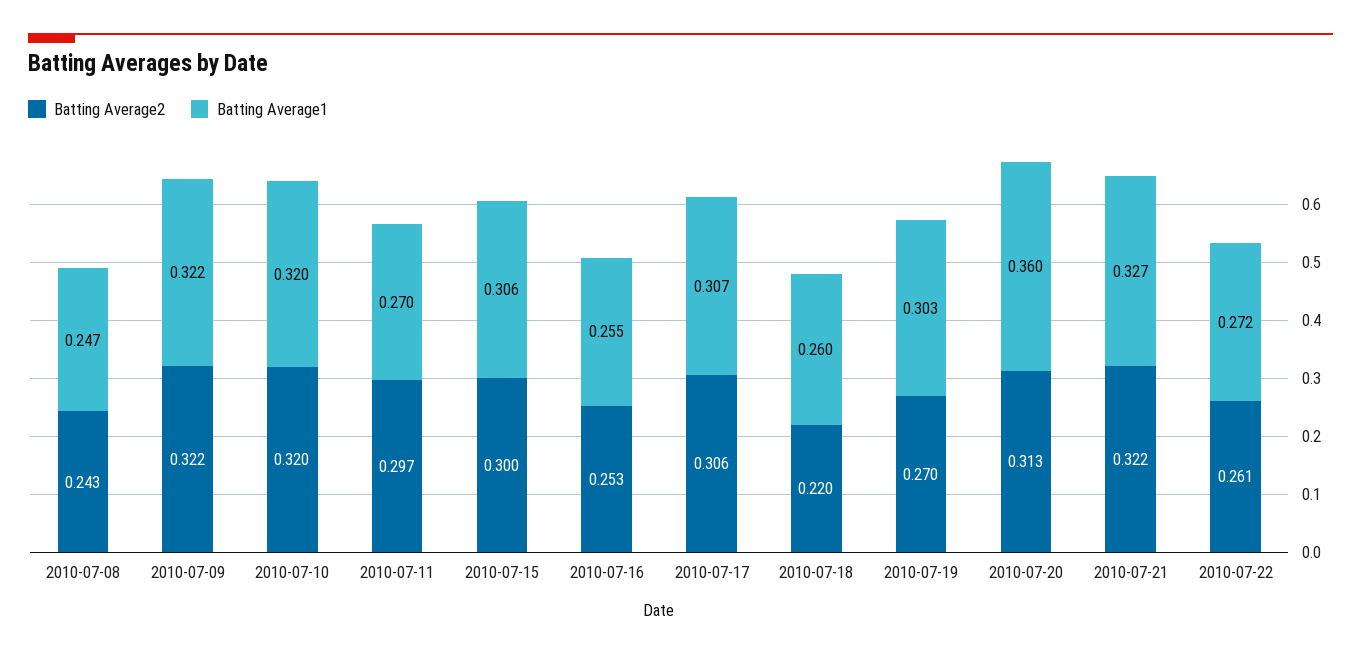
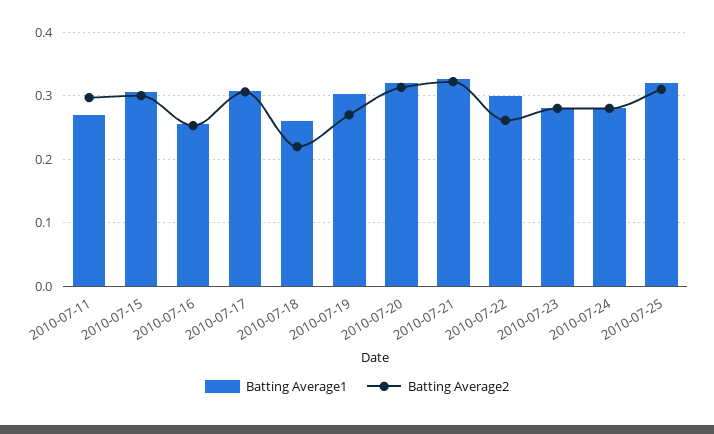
Batting Average2, 2010-07-08: 0.243 -> none
Batting Average1, 2010-07-08: 0.247 -> none
Batting Average2, 2010-07-09: 0.322 -> none
Batting Average1, 2010-07-09: 0.322 -> none
Batting Average2, 2010-07-10: 0.32 -> none
Batting Average1, 2010-07-10: 0.32 -> none
Batting Average1, 2010-07-20: 0.36 -> 0.32
Batting Average1, 2010-07-22: 0.272 -> 0.3
Batting Average1, 2010-07-23: none -> 0.28
Batting Average2, 2010-07-23: none -> 0.28
Batting Average1, 2010-07-24: none -> 0.28
Batting Average2, 2010-07-24: none -> 0.28
Batting Average1, 2010-07-25: none -> 0.32
Batting Average2, 2010-07-25: none -> 0.31

